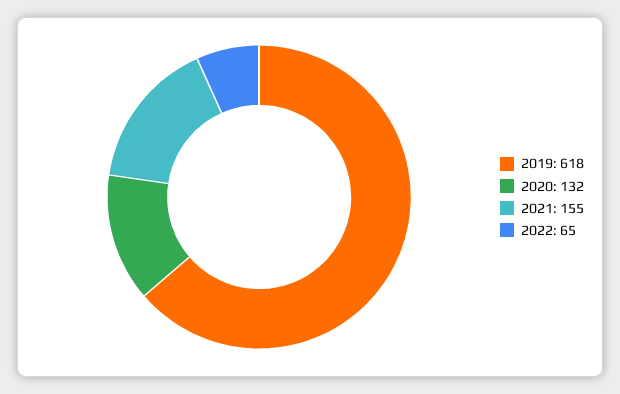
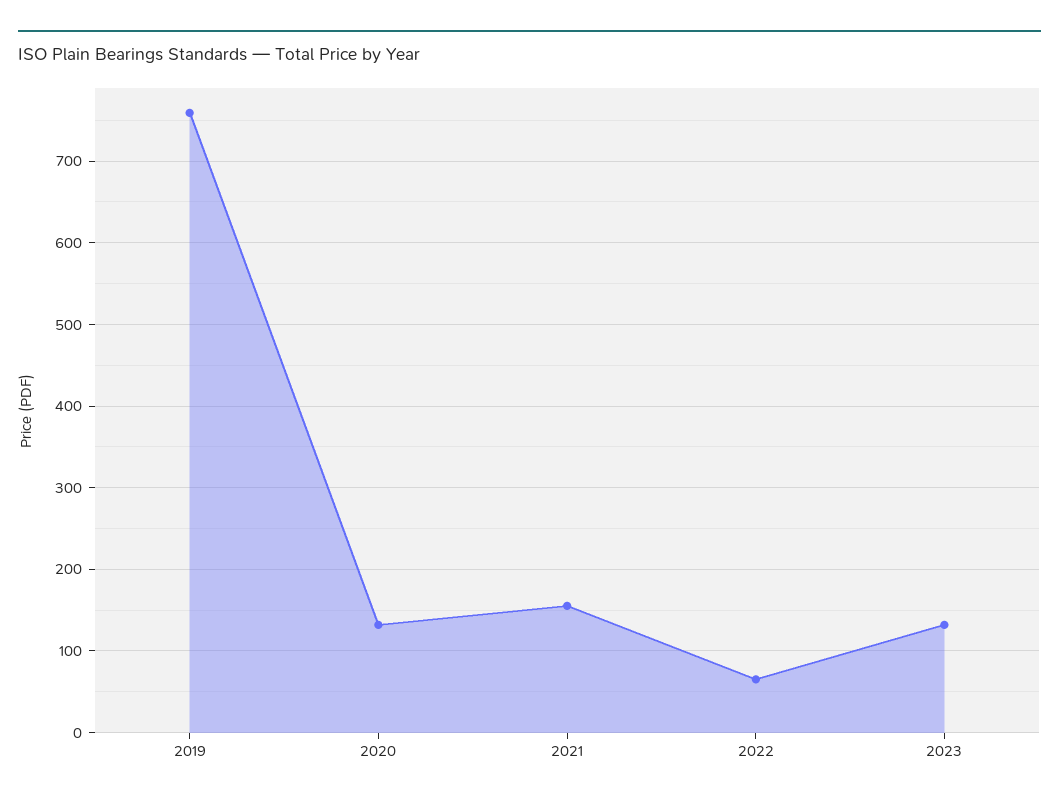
2019: 618 -> 760
2023: none -> 130

